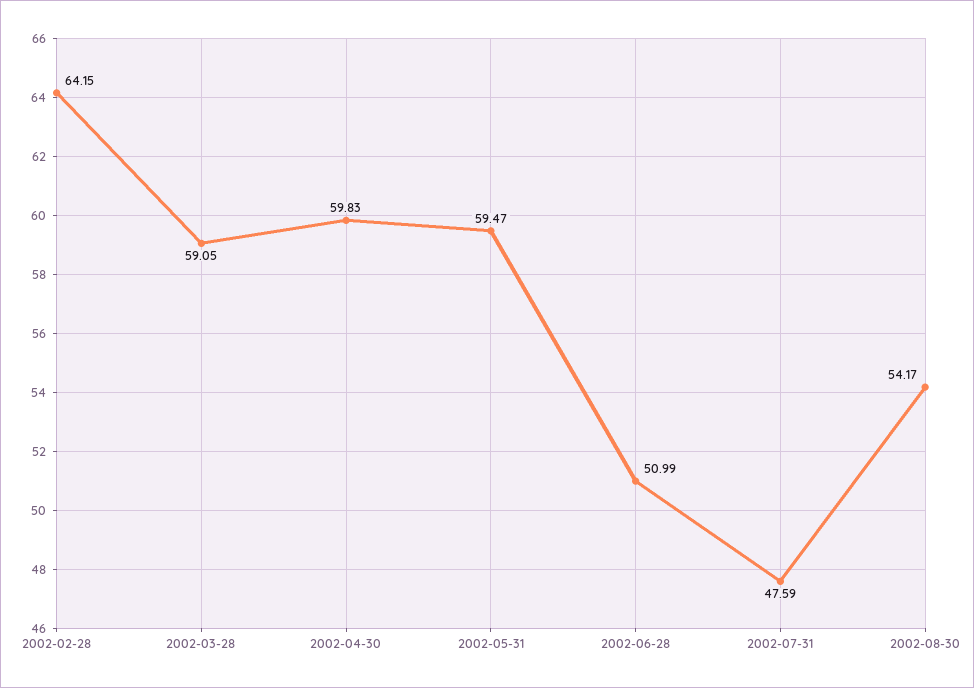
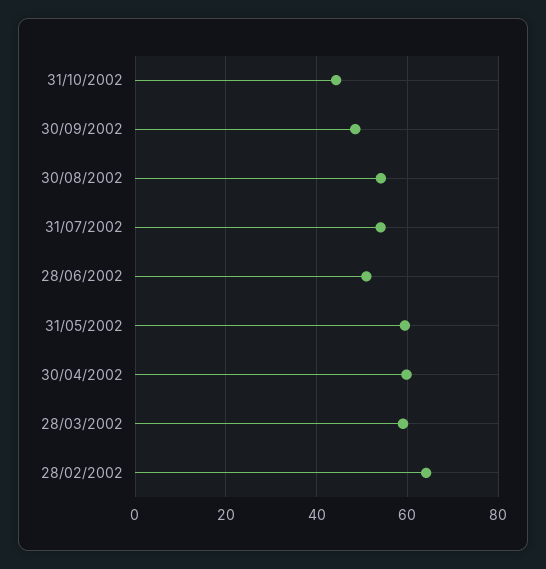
2002-07-31: 47.59 -> 54
31/10/2002: none -> 44
30/09/2002: none -> 48

